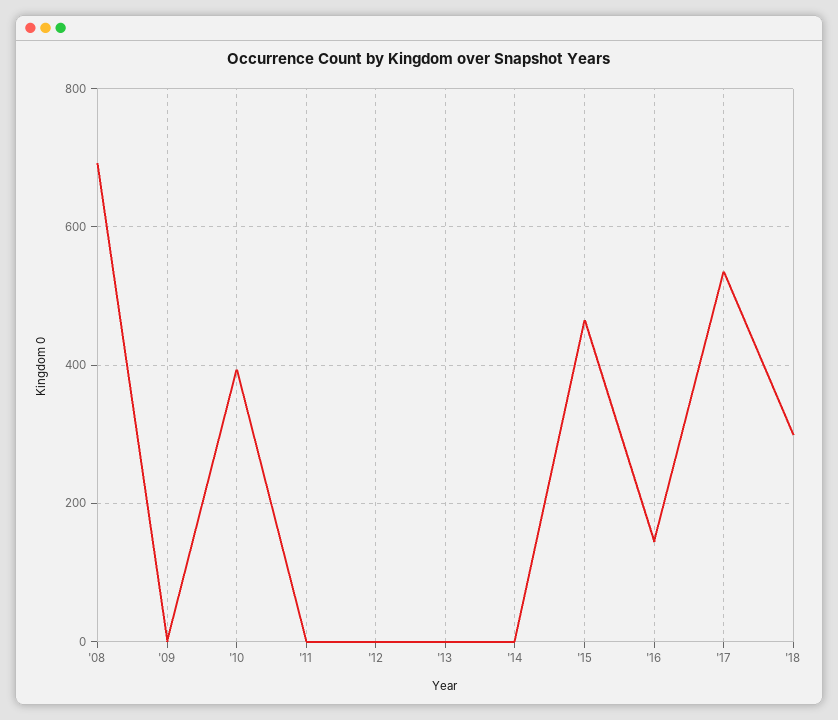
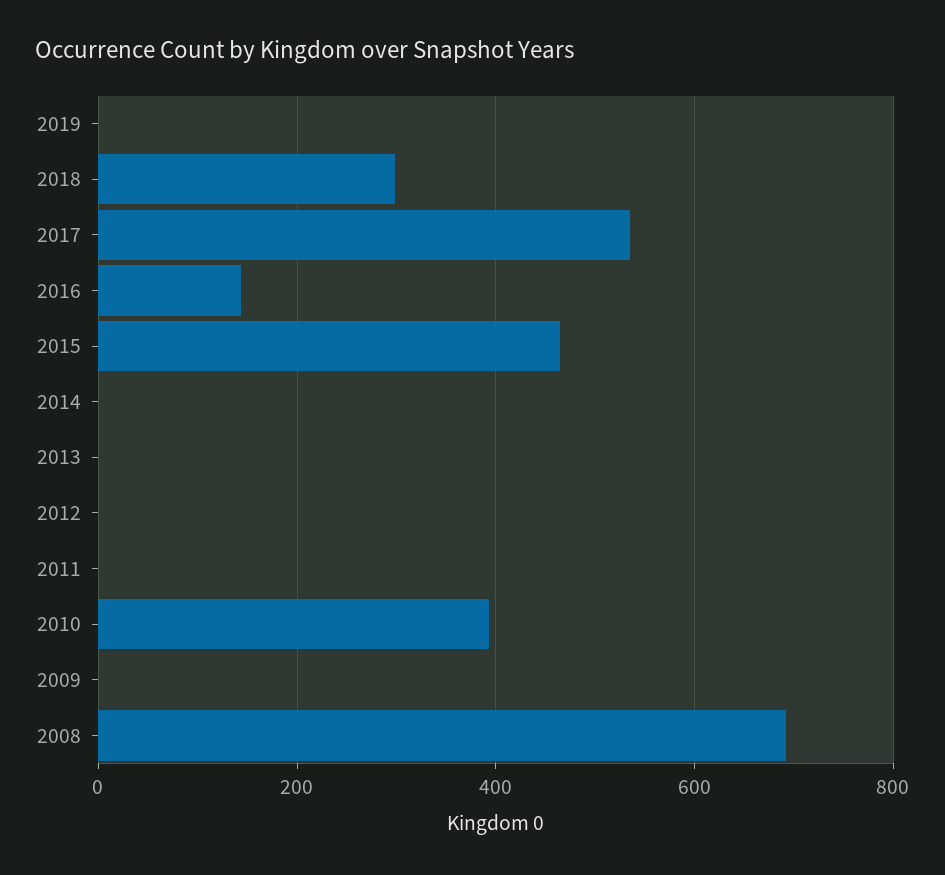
2019: none -> 0

